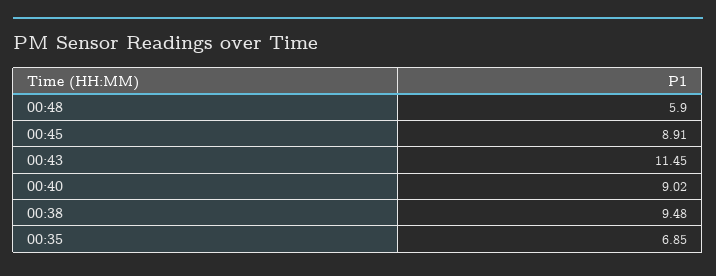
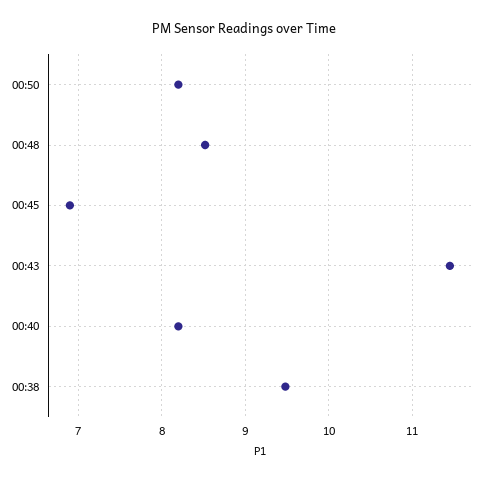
00:48: 5.9 -> 8.5
00:45: 8.91 -> 6.9
00:40: 9.02 -> 8.2
00:35: 6.85 -> none
00:50: none -> 8.2

